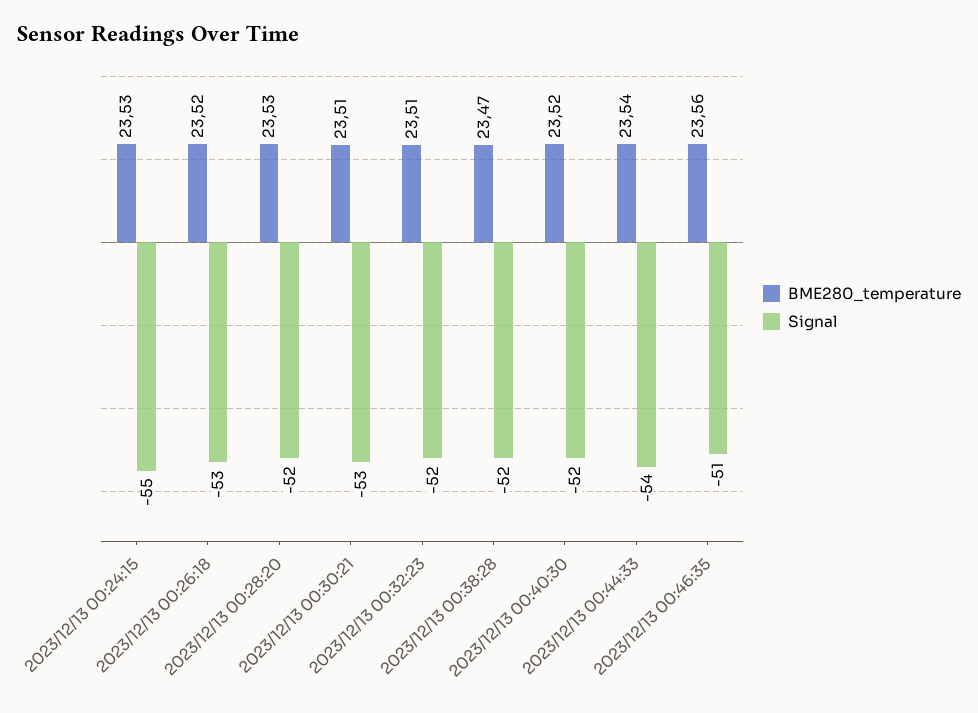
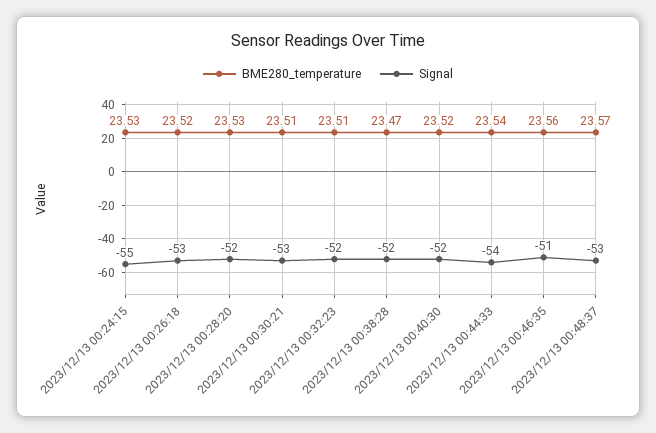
BME280_temperature, 2023/12/13 00:48:37: none -> 23.57
Signal, 2023/12/13 00:48:37: none -> -53

